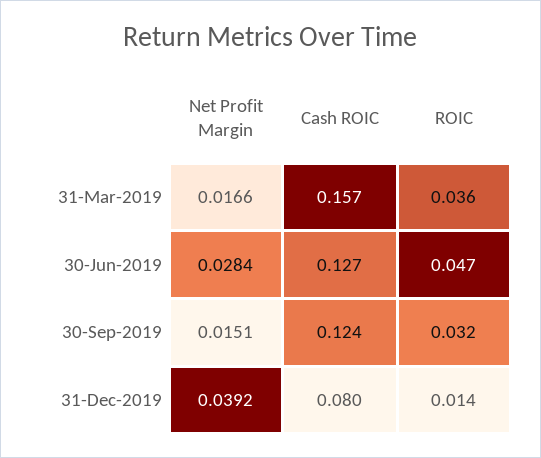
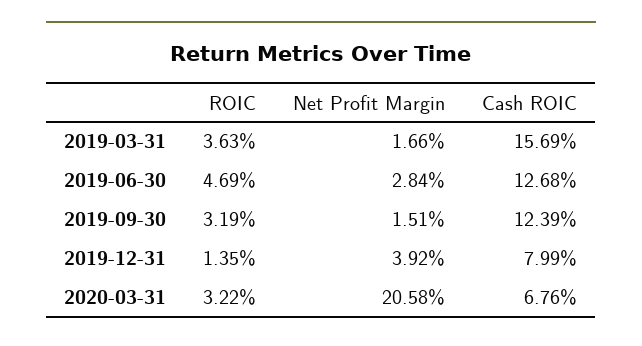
ROIC, 2020-03-31: none -> 0.0322
Net Profit Margin, 2020-03-31: none -> 0.2058
Cash ROIC, 2020-03-31: none -> 0.0676

